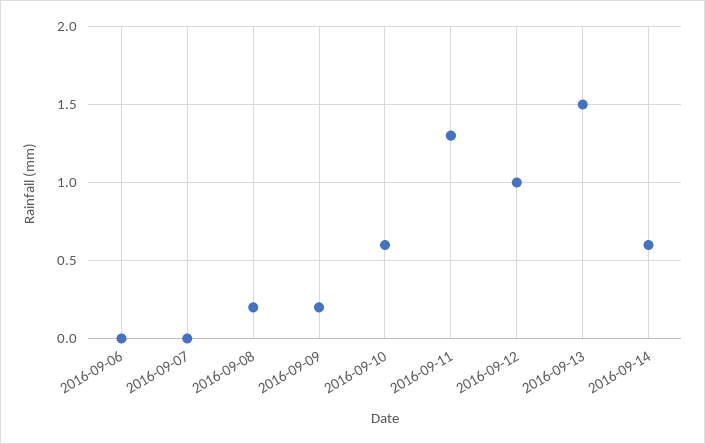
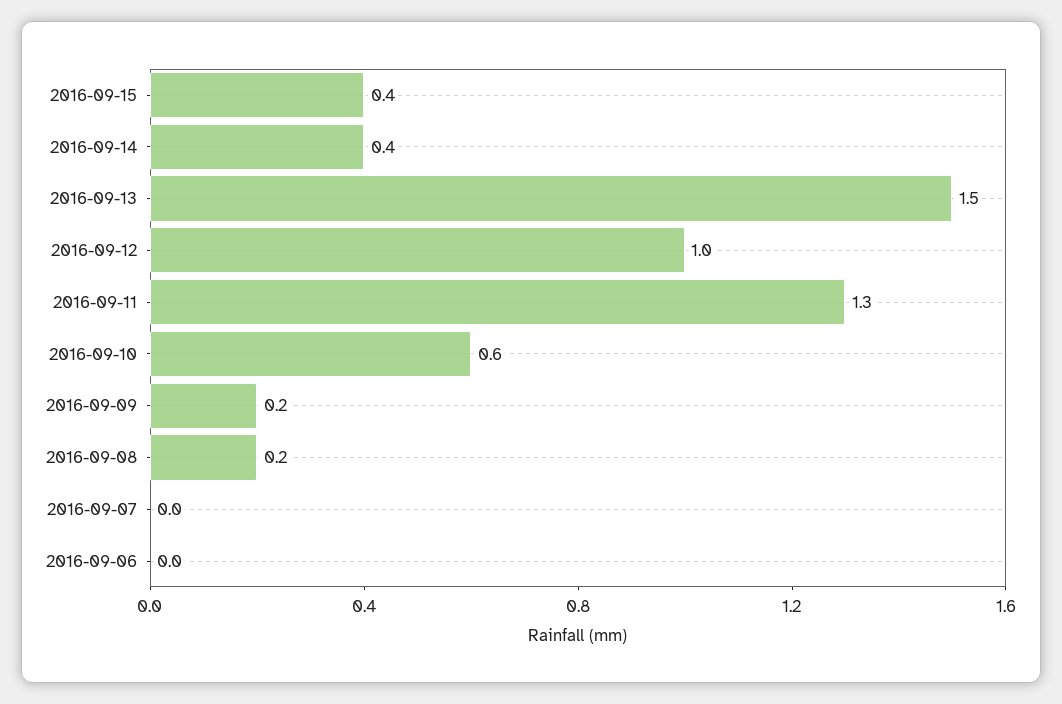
2016-09-14: 0.6 -> 0.4
2016-09-15: none -> 0.4

